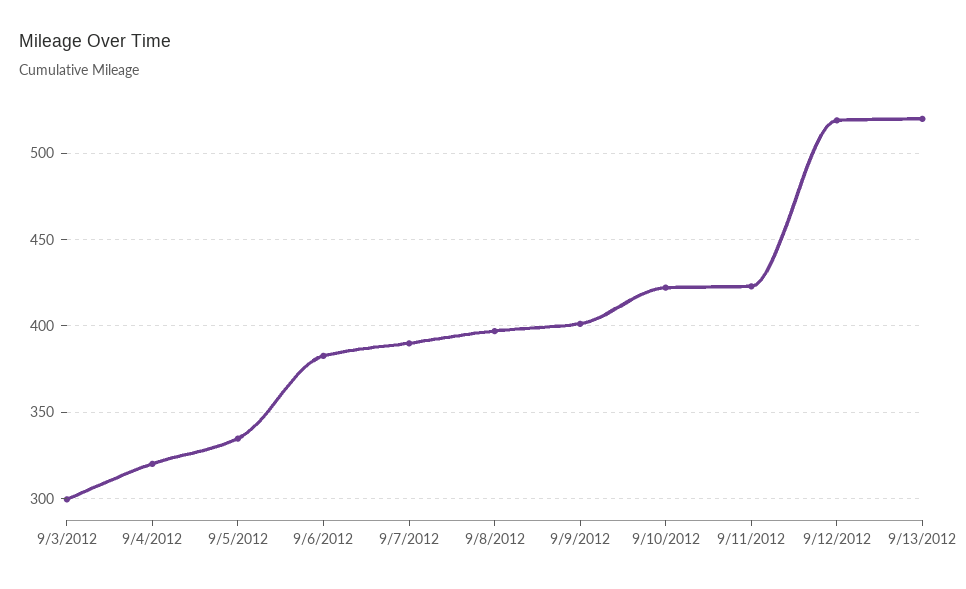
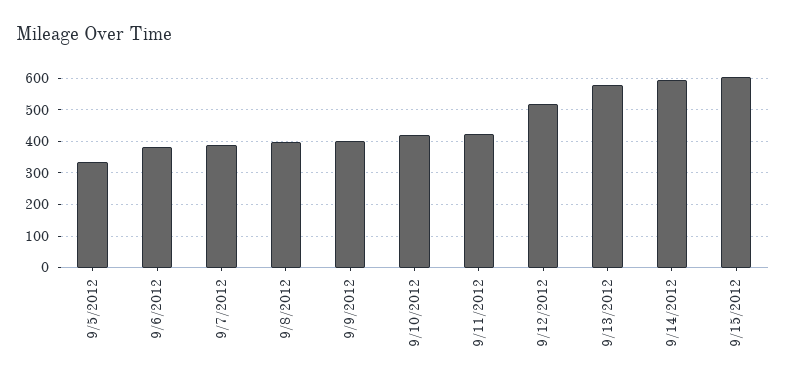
9/3/2012: 300 -> none
9/4/2012: 320 -> none
9/13/2012: 520 -> 580
9/14/2012: none -> 600
9/15/2012: none -> 600

